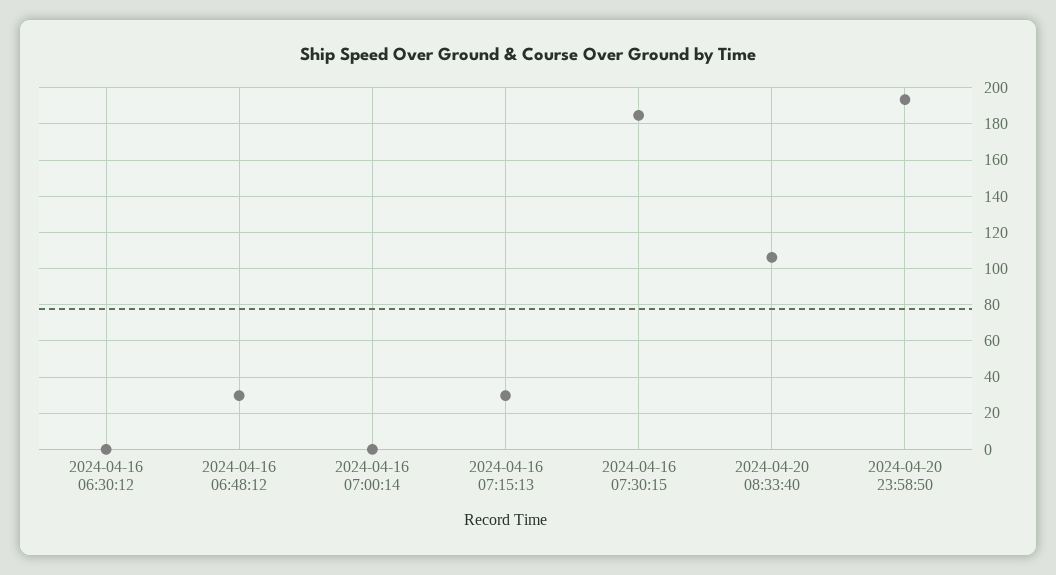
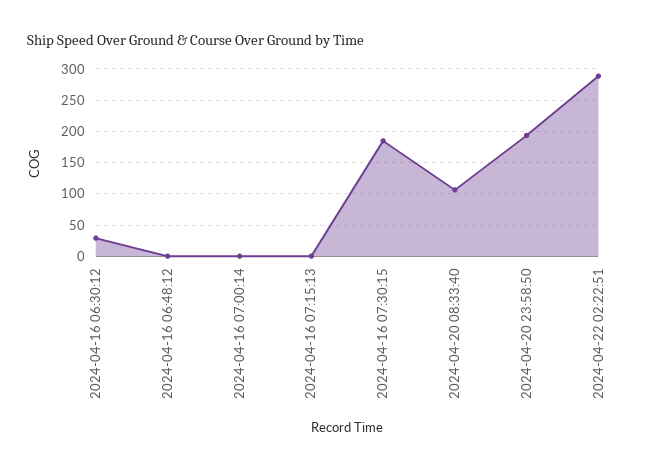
2024-04-16 06:30:12: 0 -> 30
2024-04-16 06:48:12: 30 -> 0
2024-04-16 07:15:13: 30 -> 0
2024-04-22 02:22:51: none -> 290

